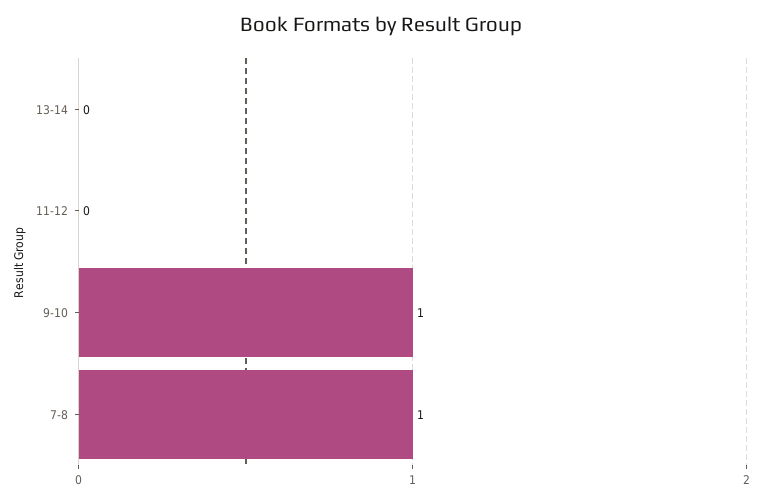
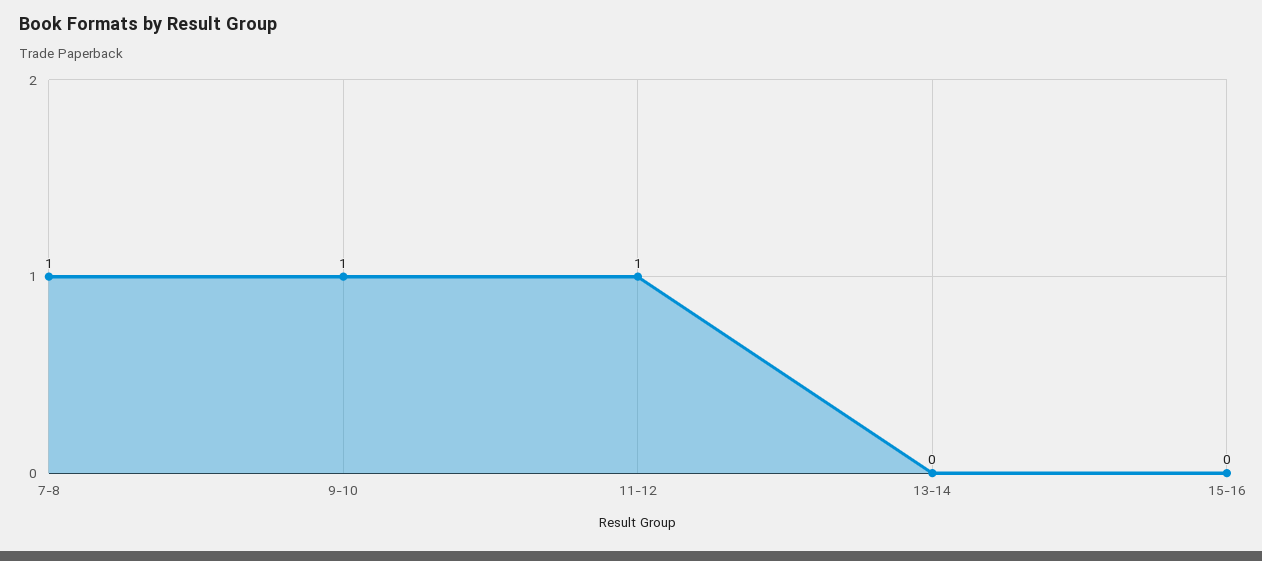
11-12: 0 -> 1
15-16: none -> 0

